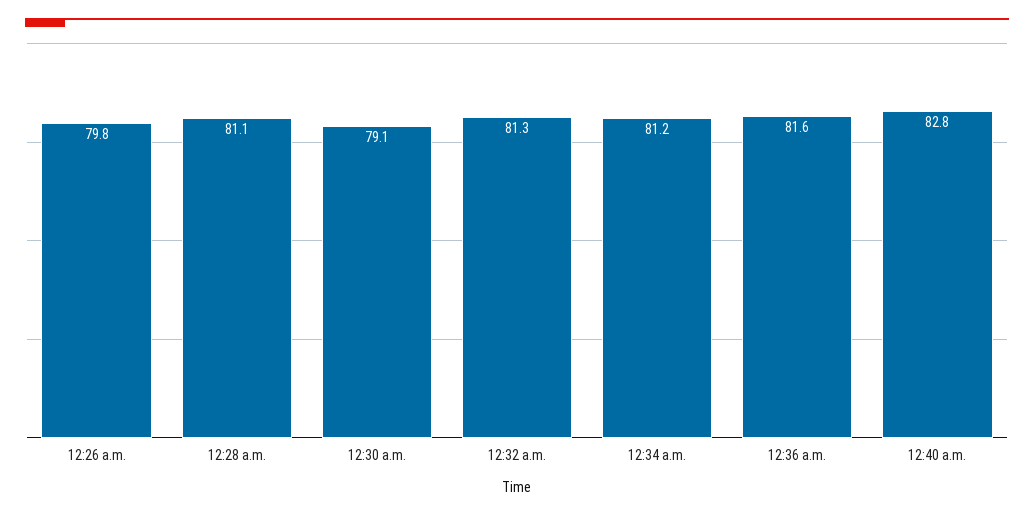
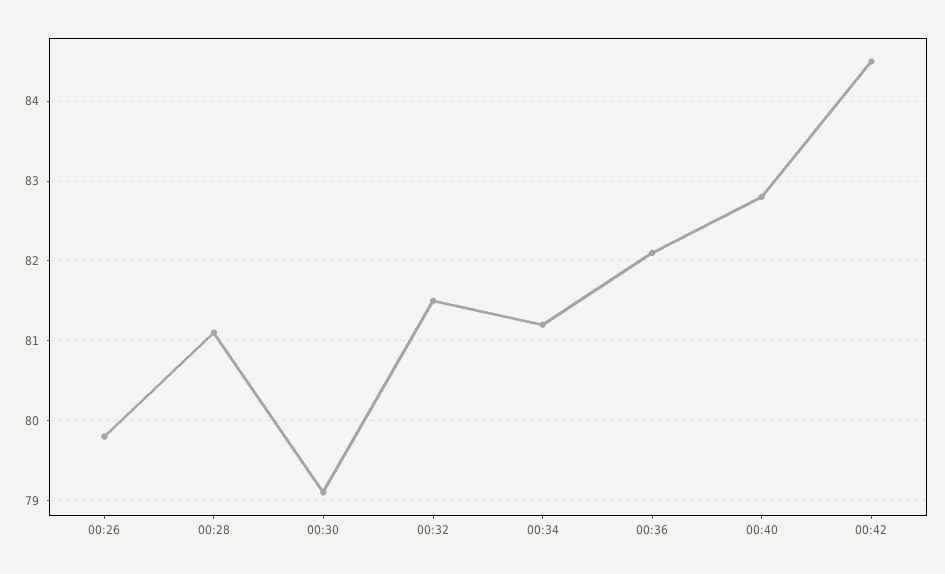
12:32 a.m.: 81.3 -> 81.5
12:36 a.m.: 81.6 -> 82.1
00:42: none -> 84.5

